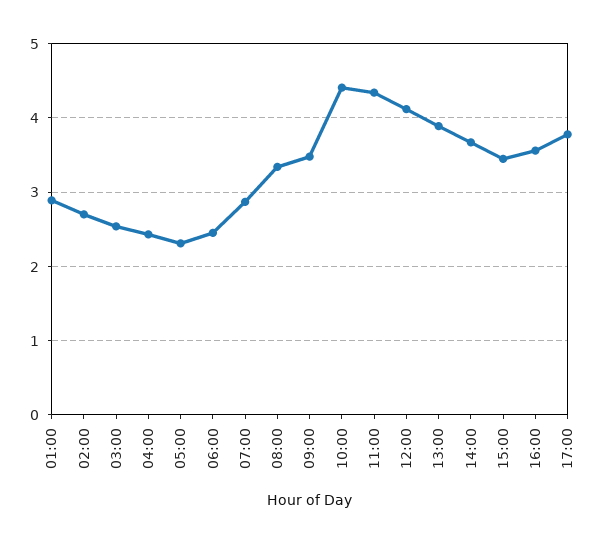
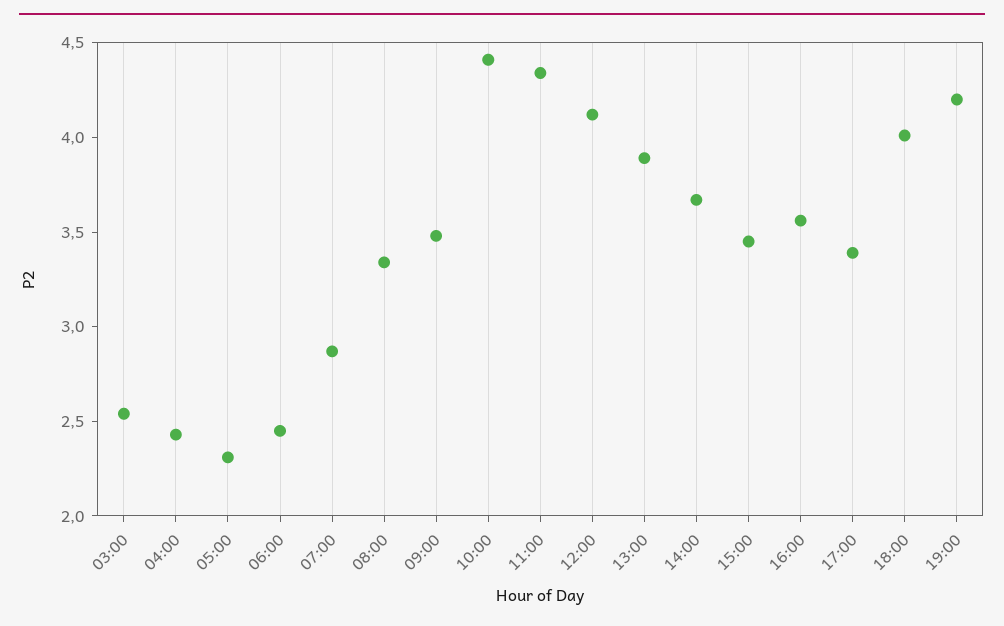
01:00: 2.9 -> none
02:00: 2.7 -> none
17:00: 3.8 -> 3.4
18:00: none -> 4
19:00: none -> 4.2

